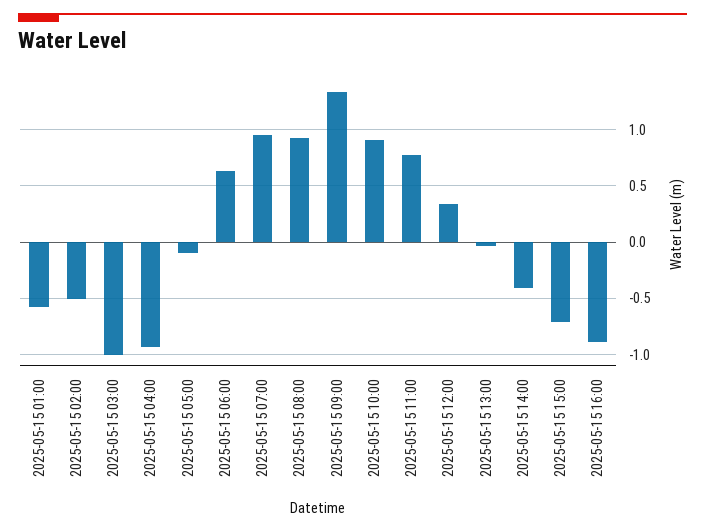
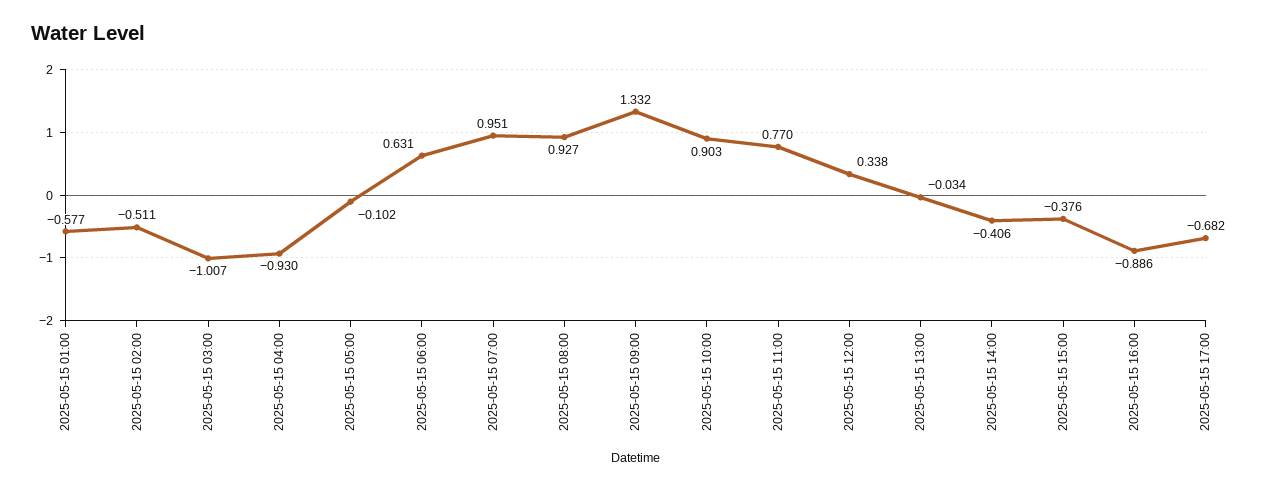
2025-05-15 15:00: -0.7 -> -0.376
2025-05-15 17:00: none -> -0.682

